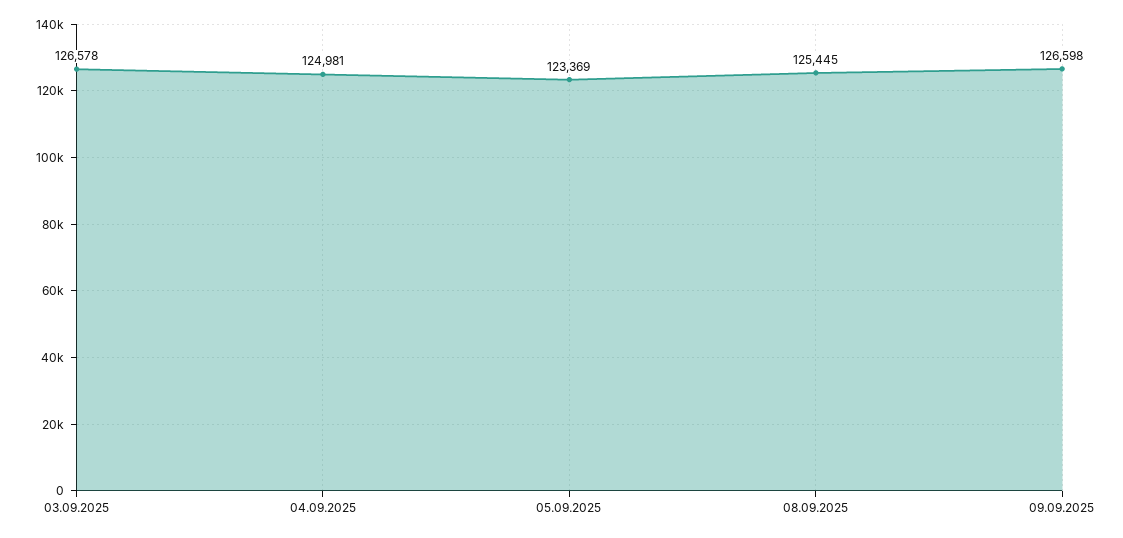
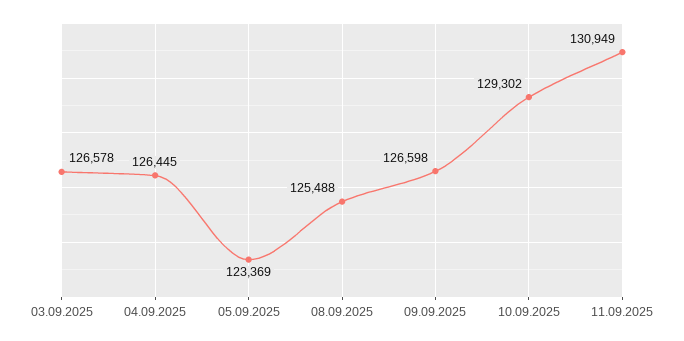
04.09.2025: 124981 -> 126445
08.09.2025: 125445 -> 125488
10.09.2025: none -> 129302
11.09.2025: none -> 130949

